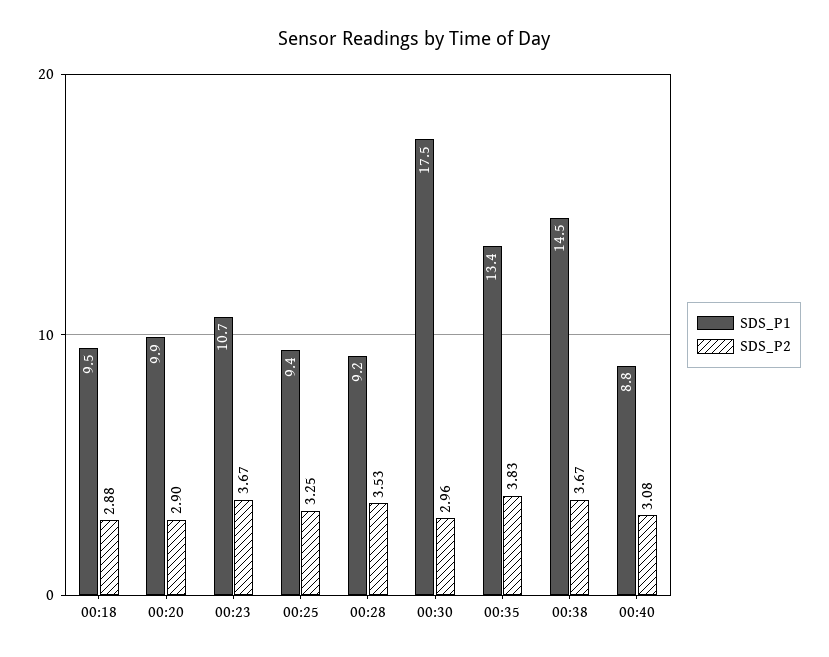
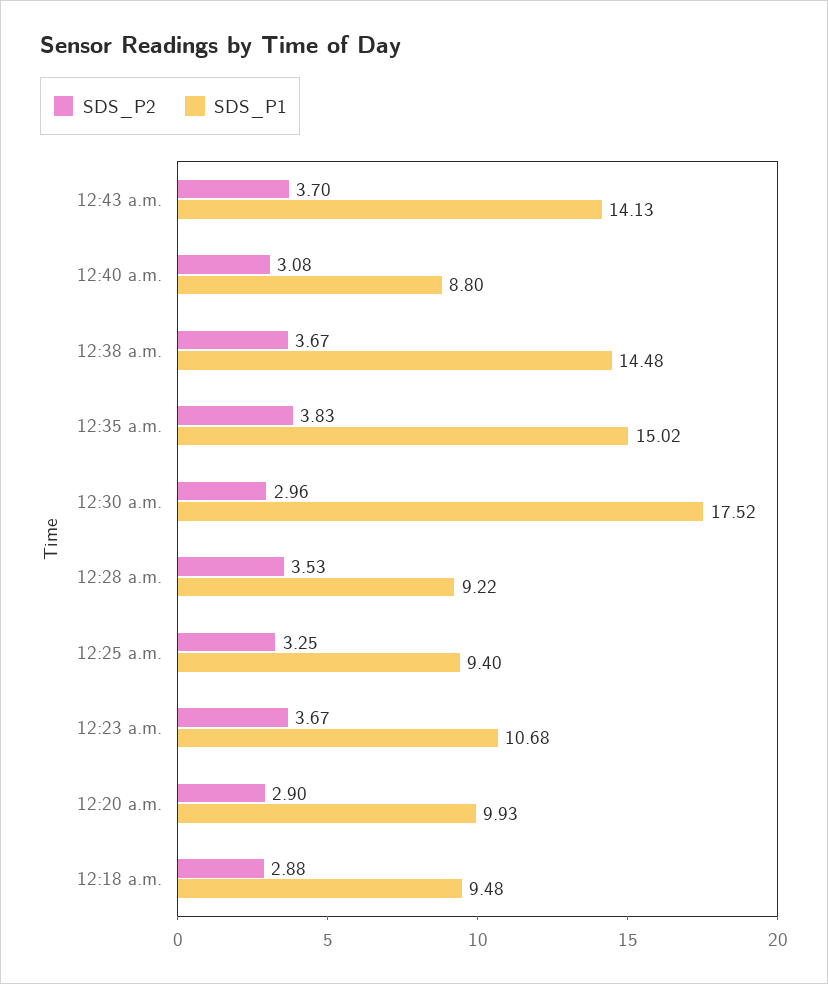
SDS_P1, 00:35: 13.4 -> 15.02
SDS_P2, 12:43 a.m.: none -> 3.7
SDS_P1, 12:43 a.m.: none -> 14.13

